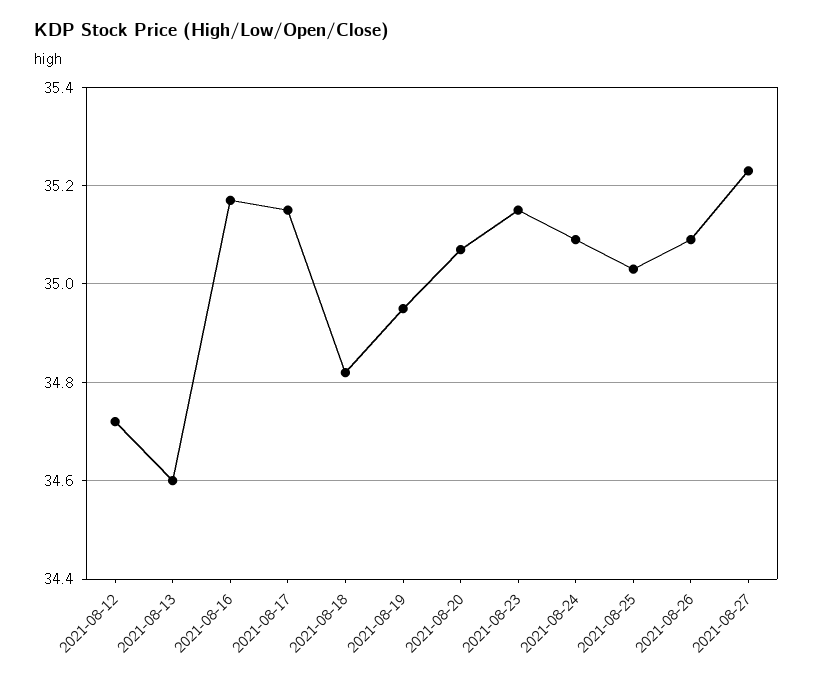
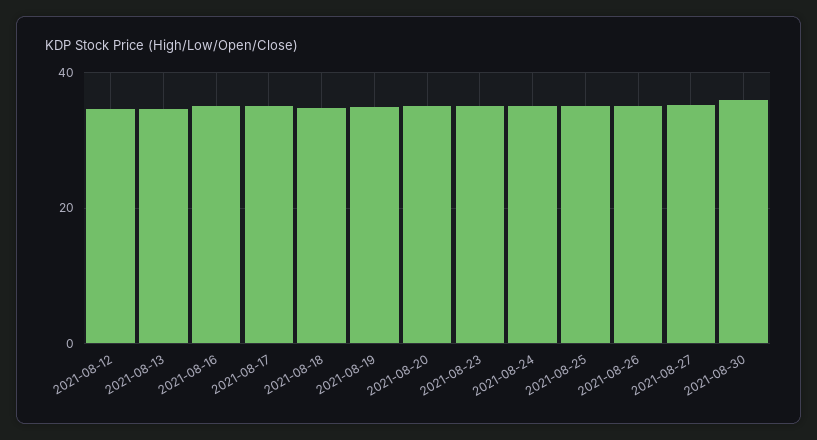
2021-08-30: none -> 36

